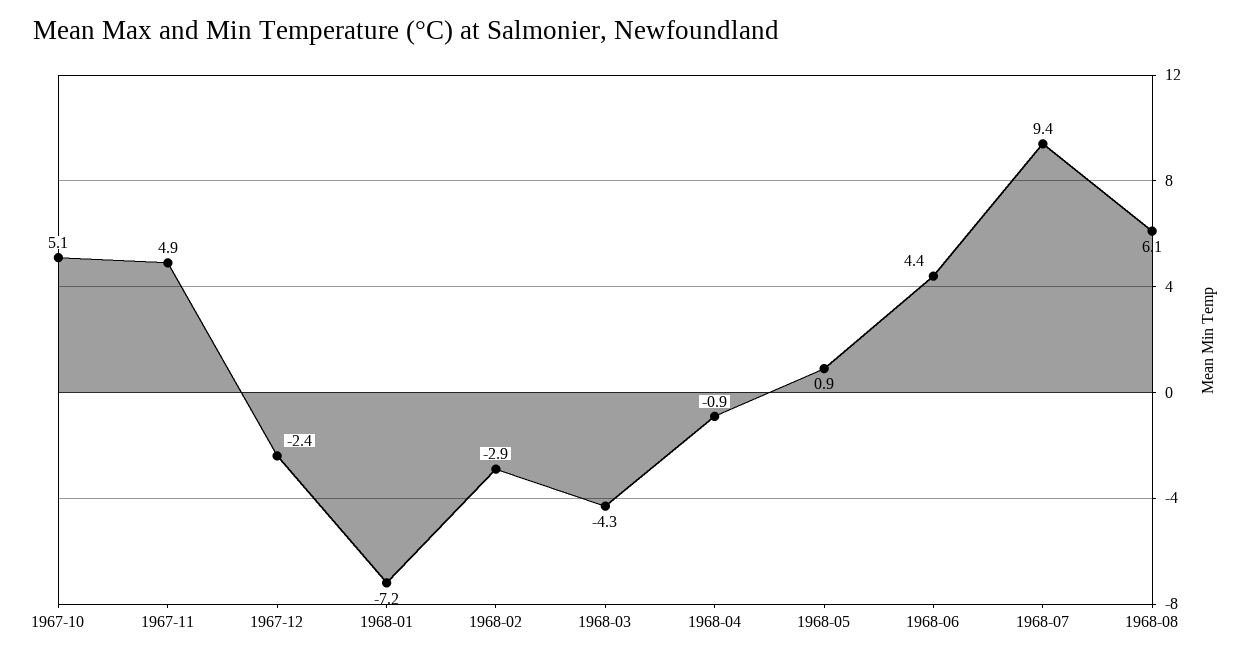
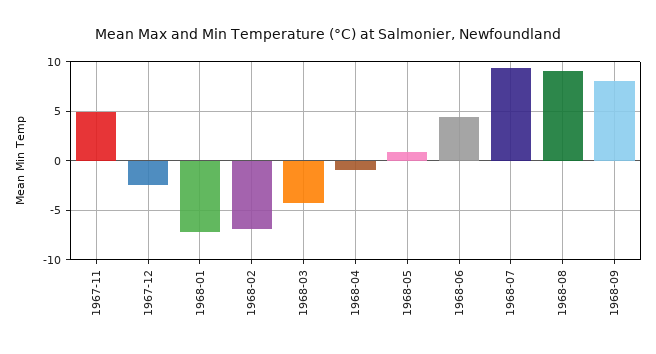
1967-10: 5.1 -> none
1968-02: -2.9 -> -7
1968-08: 6.1 -> 9
1968-09: none -> 8

